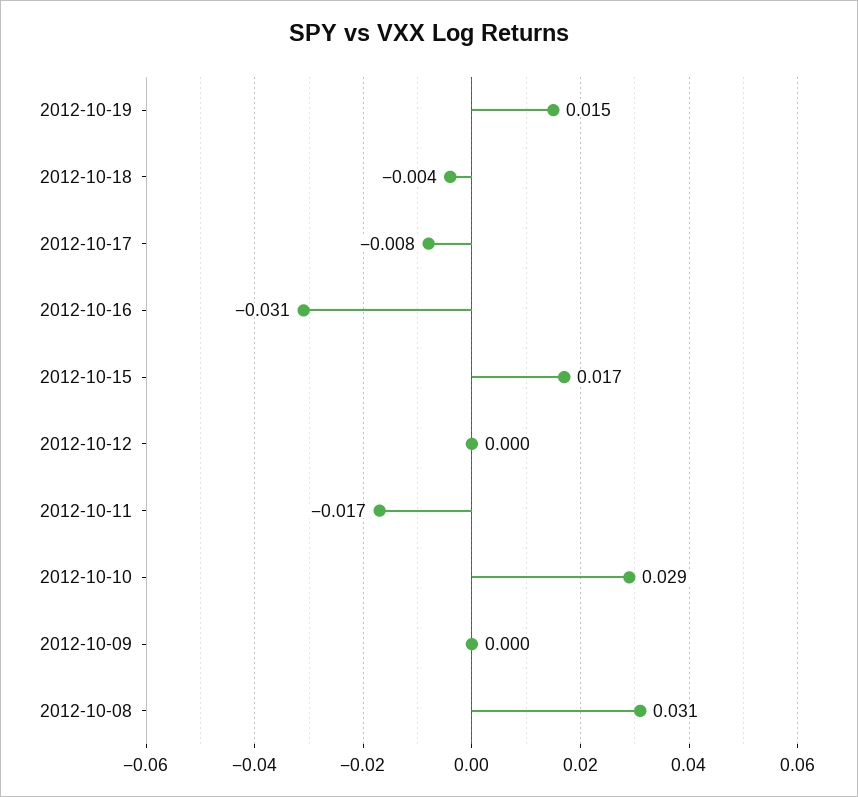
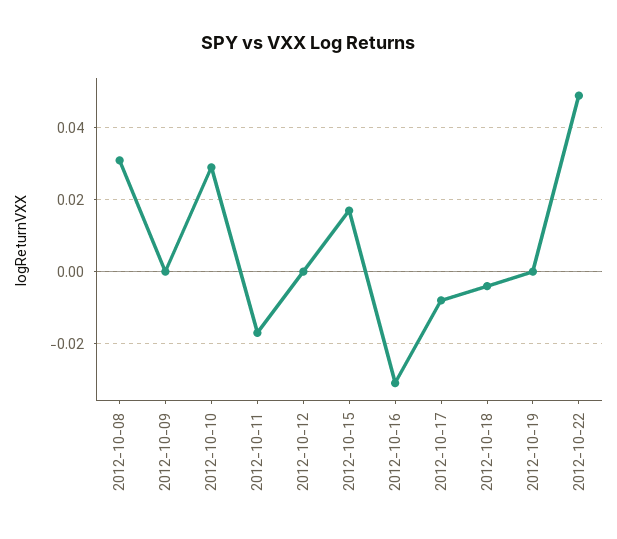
2012-10-19: 0.015 -> 0
2012-10-22: none -> 0.05

